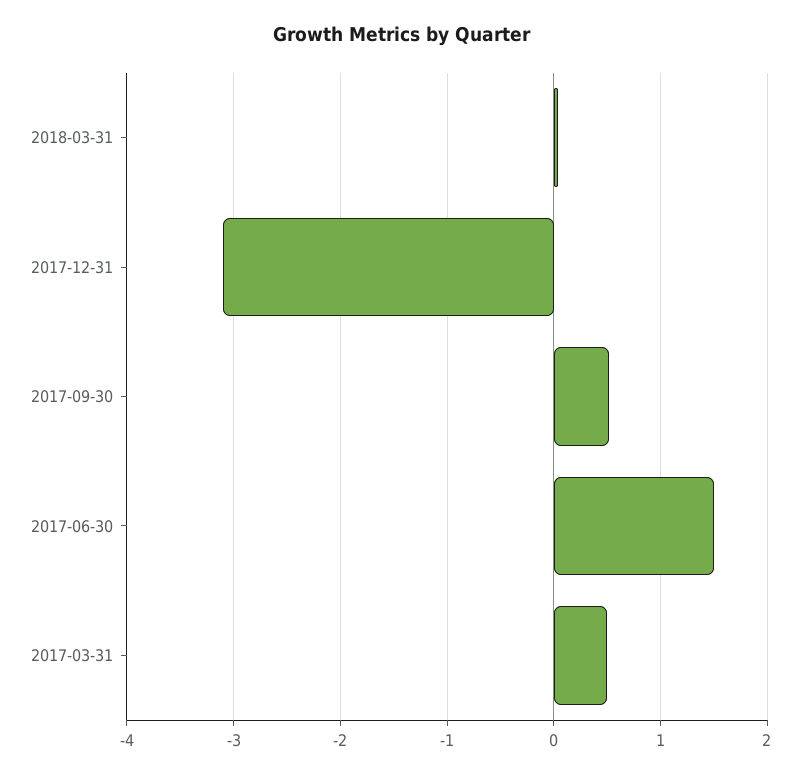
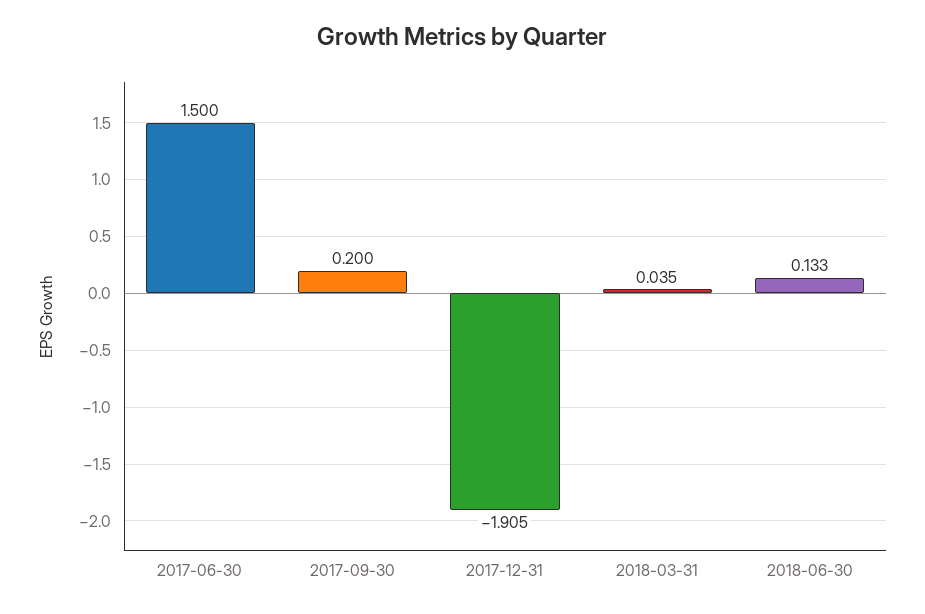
2017-12-31: -3.1 -> -1.905
2017-09-30: 0.5 -> 0.2
2017-03-31: 0.5 -> none
2018-06-30: none -> 0.133

